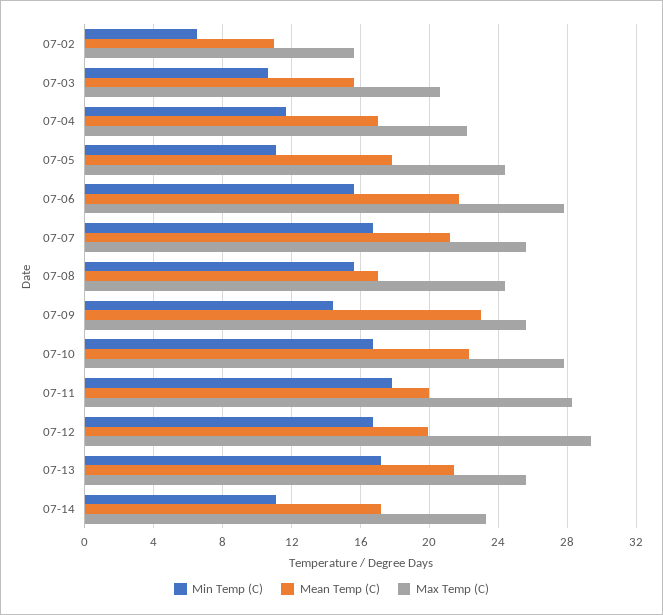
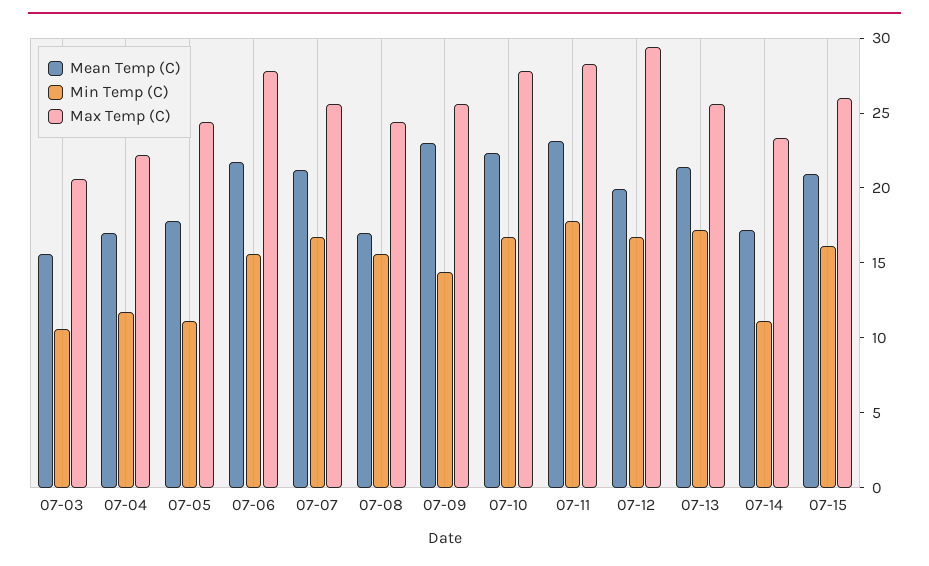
Min Temp (C), 07-02: 6.5 -> none
Mean Temp (C), 07-02: 11 -> none
Max Temp (C), 07-02: 15.5 -> none
Mean Temp (C), 07-11: 20 -> 23
Mean Temp (C), 07-15: none -> 21
Min Temp (C), 07-15: none -> 16
Max Temp (C), 07-15: none -> 26

